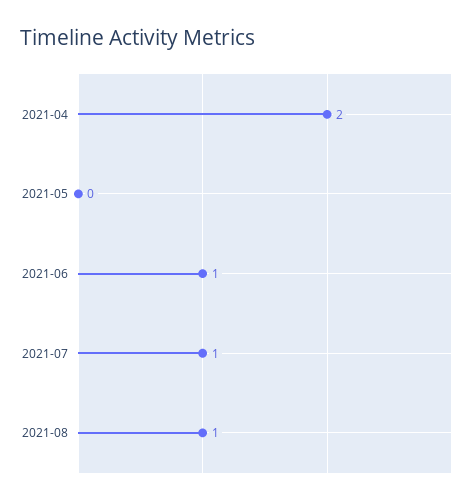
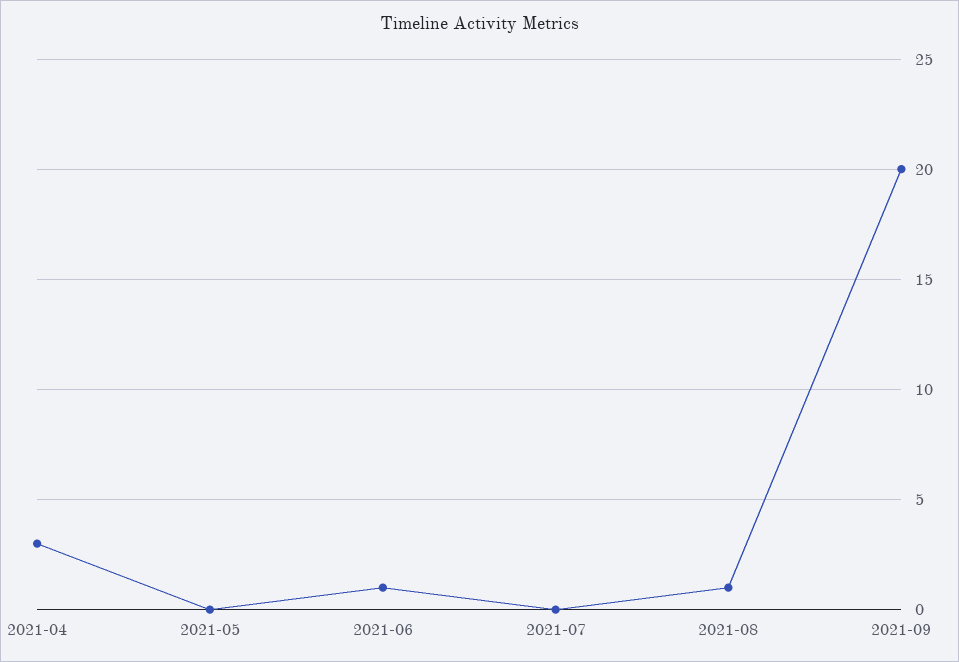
2021-04: 2 -> 3
2021-07: 1 -> 0
2021-09: none -> 20

